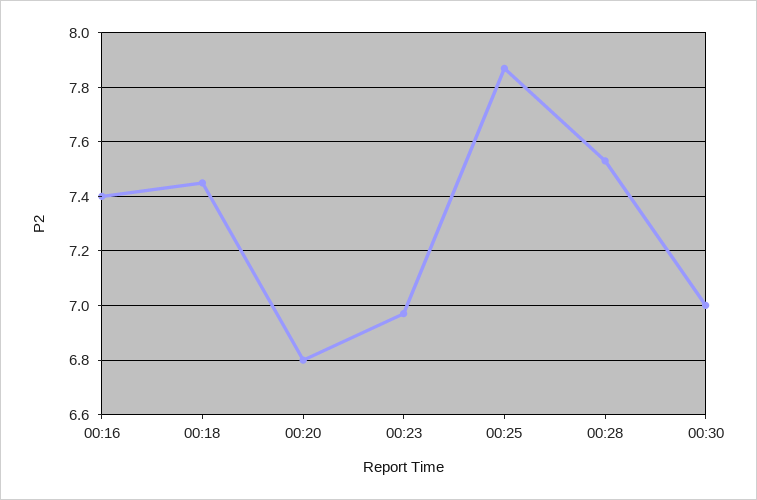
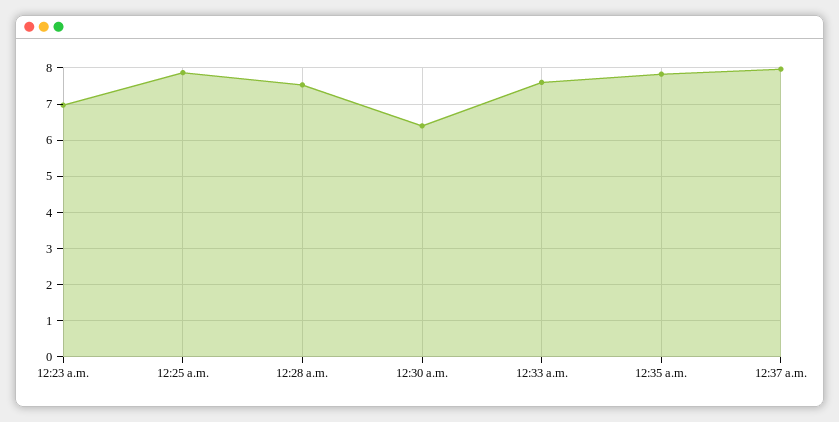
00:16: 7.4 -> none
00:18: 7.45 -> none
00:20: 6.8 -> none
00:30: 7 -> 6.4
12:33 a.m.: none -> 7.6
12:35 a.m.: none -> 7.8
12:37 a.m.: none -> 8

